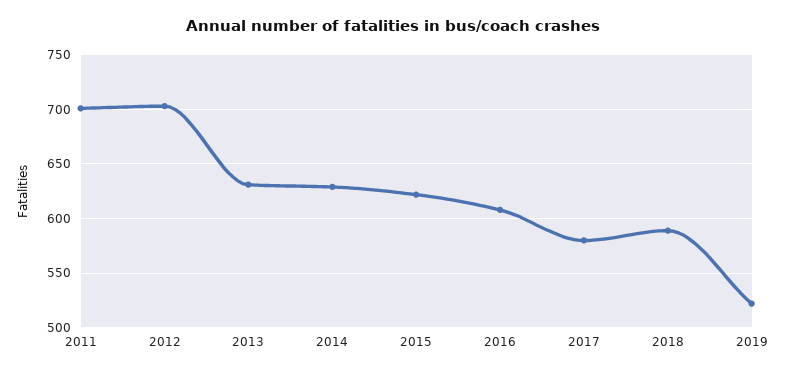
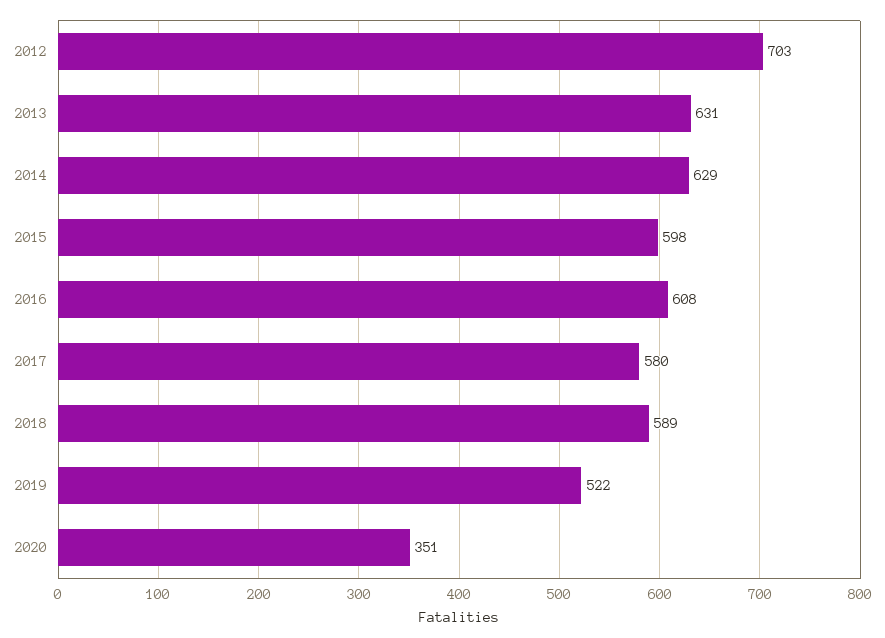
2011: 700 -> none
2015: 620 -> 598
2020: none -> 351

